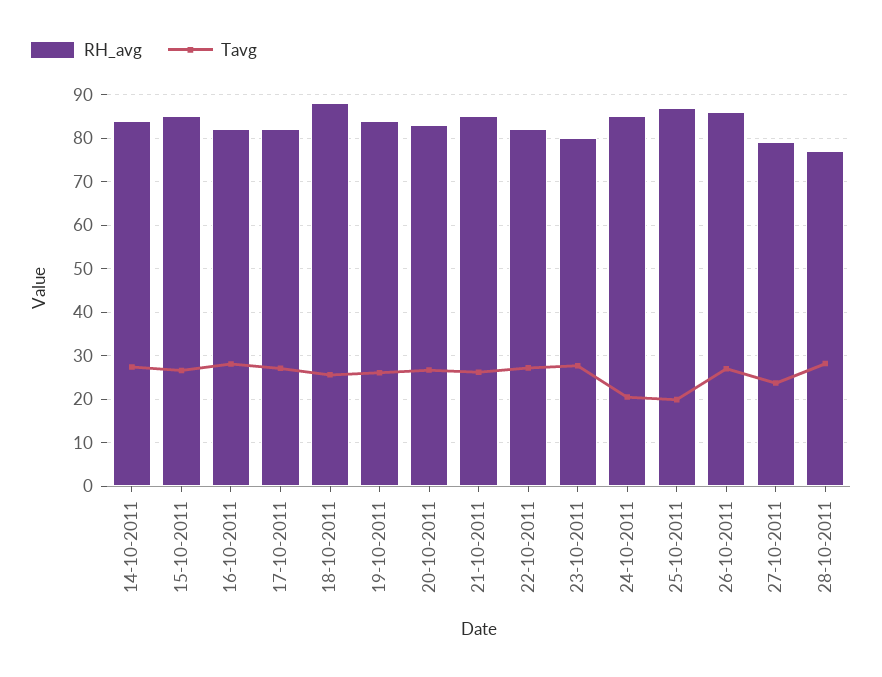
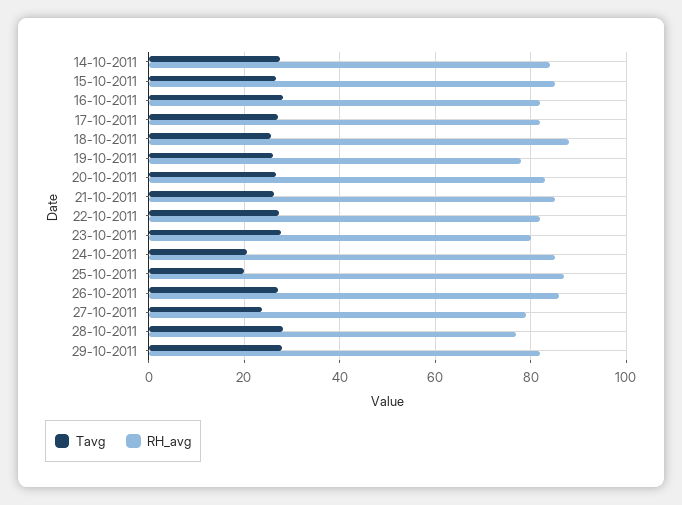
RH_avg, 19-10-2011: 84 -> 78
Tavg, 29-10-2011: none -> 28
RH_avg, 29-10-2011: none -> 82

